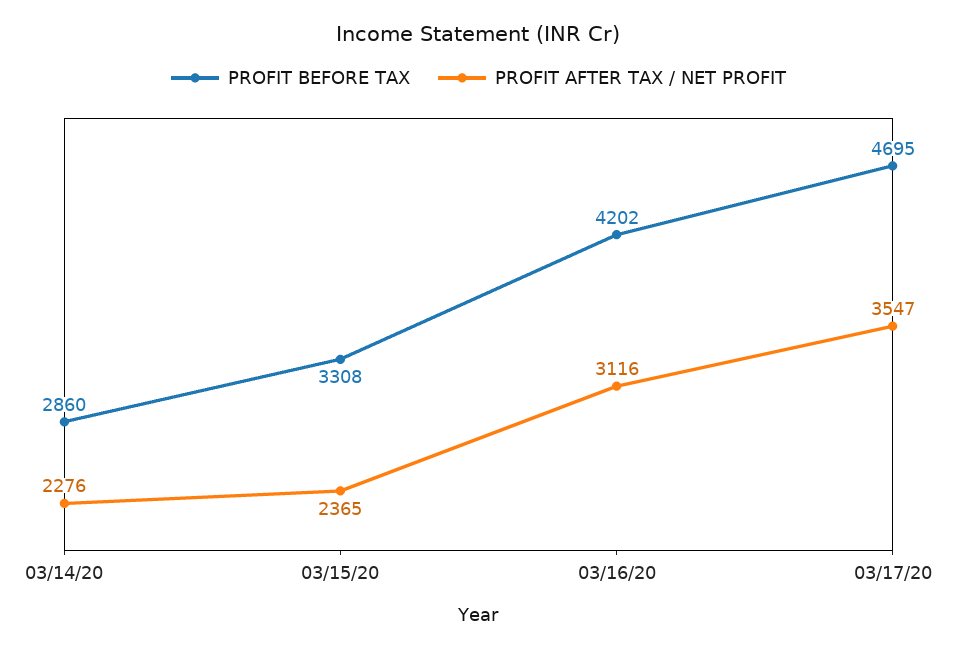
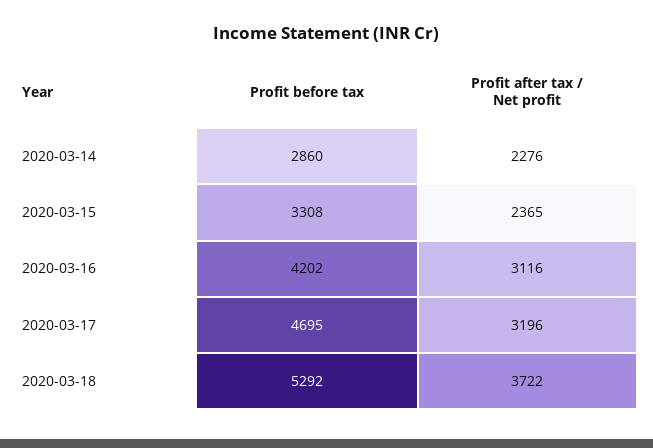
PROFIT AFTER TAX / NET PROFIT, 03/17/20: 3547 -> 3196
PROFIT BEFORE TAX, 2020-03-18: none -> 5292
PROFIT AFTER TAX / NET PROFIT, 2020-03-18: none -> 3722

